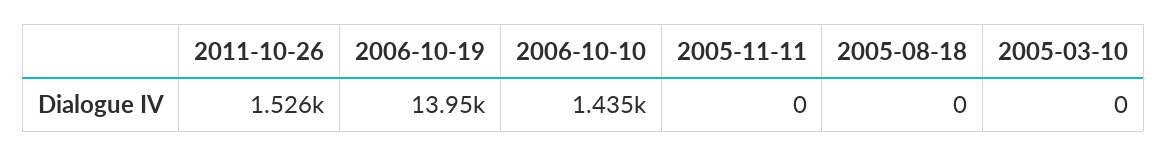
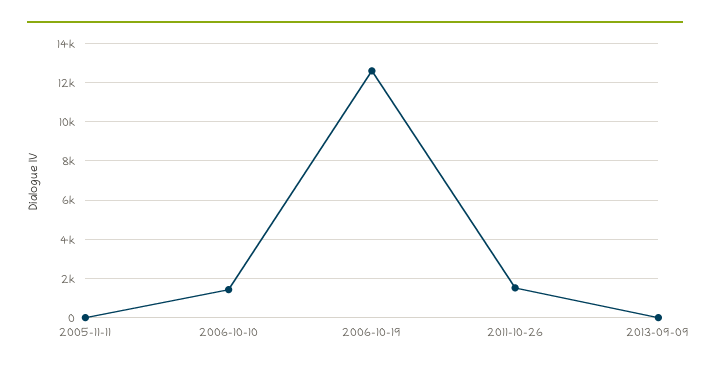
2006-10-19: 13950 -> 12500
2005-08-18: 0 -> none
2005-03-10: 0 -> none
2013-09-09: none -> 0

